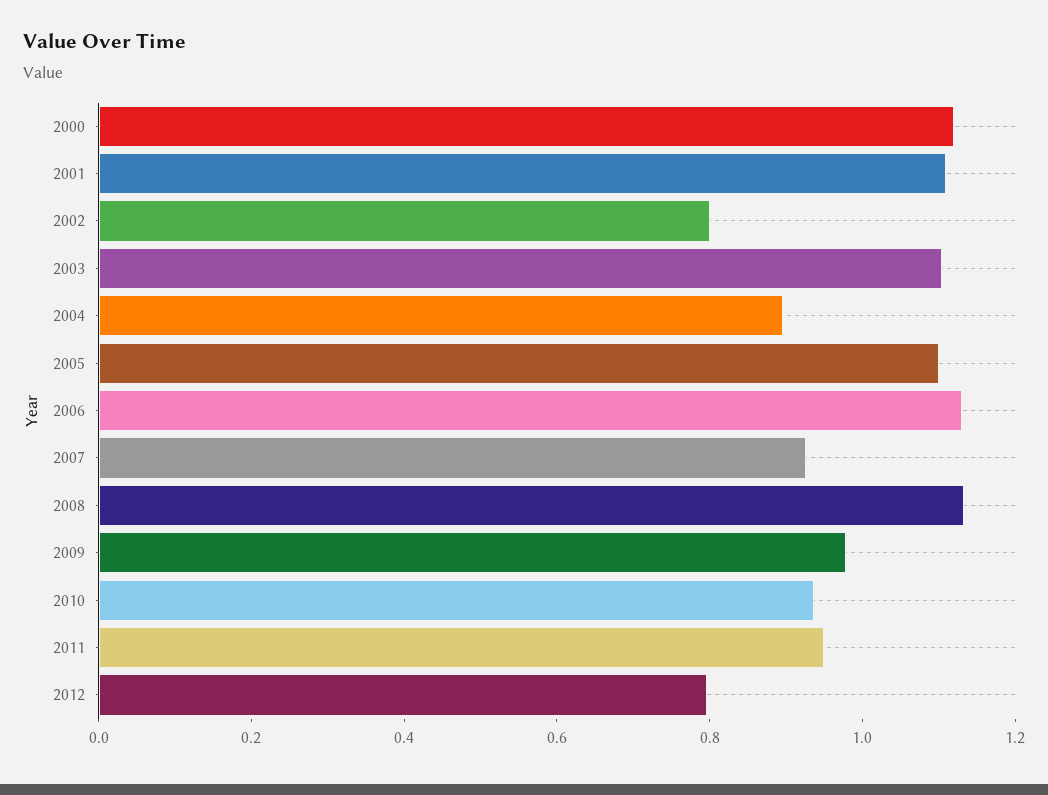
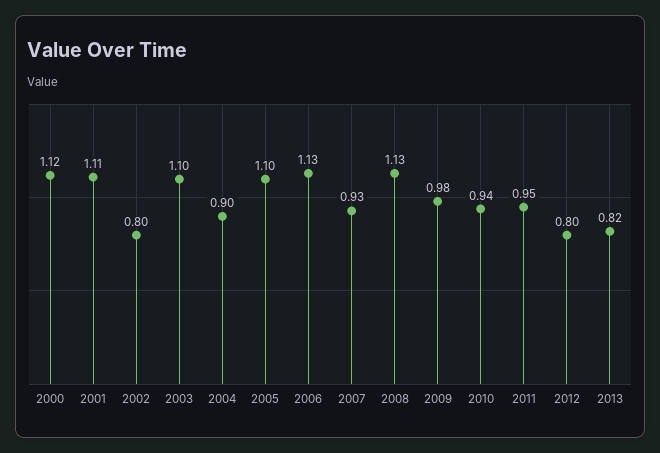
2013: none -> 0.82

